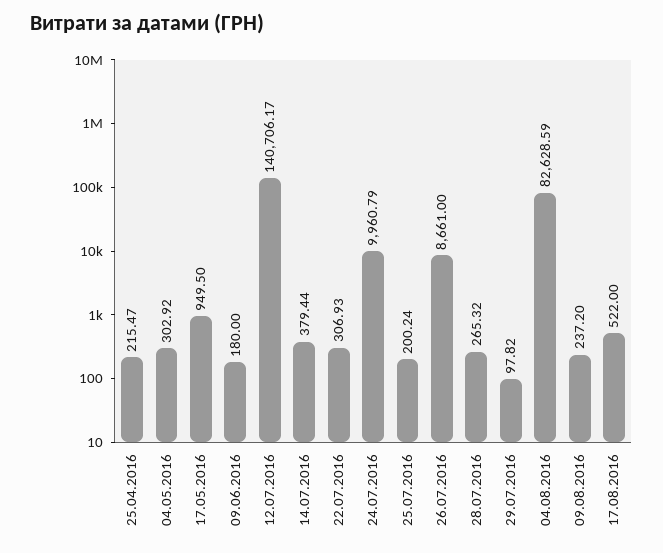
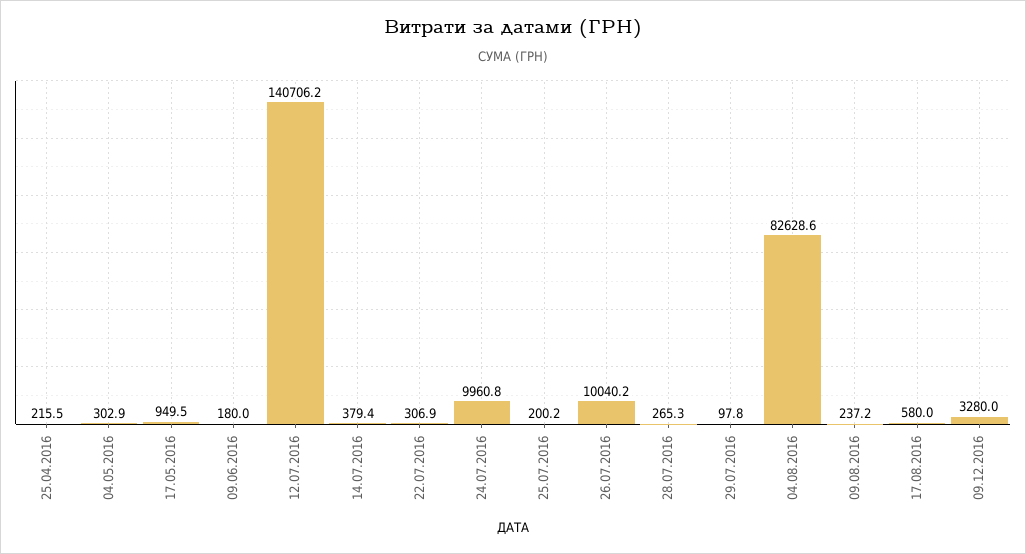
26.07.2016: 8661 -> 10040.2
17.08.2016: 522 -> 580
09.12.2016: none -> 3280

